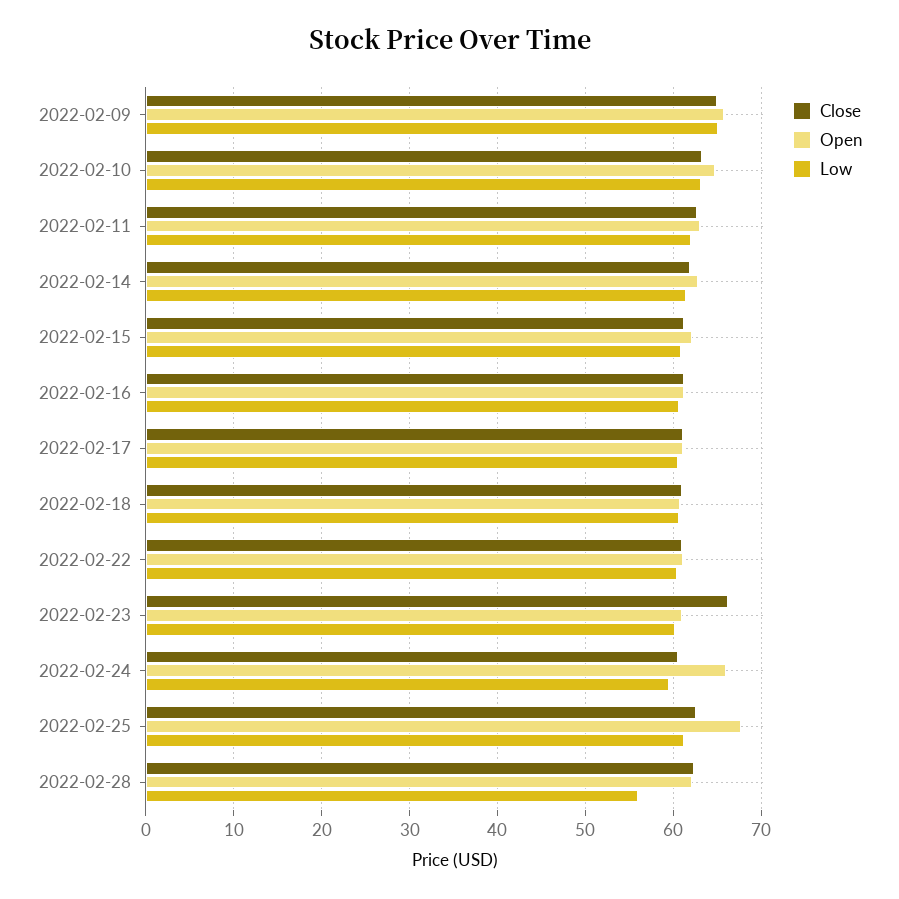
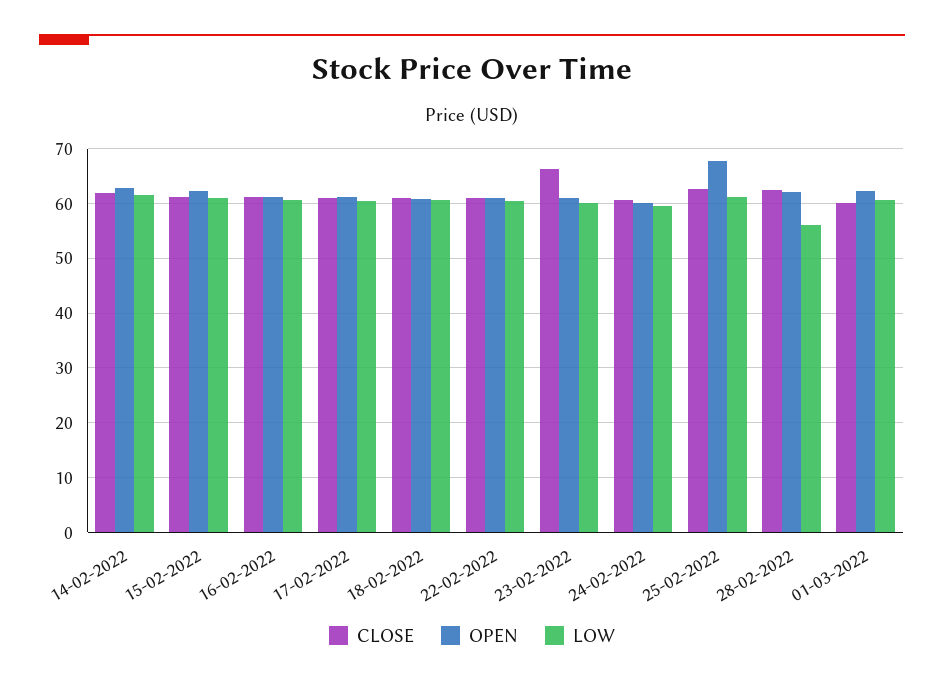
Close, 2022-02-09: 65 -> none
Open, 2022-02-09: 66 -> none
Low, 2022-02-09: 65 -> none
Close, 2022-02-10: 63 -> none
Open, 2022-02-10: 65 -> none
Low, 2022-02-10: 63 -> none
Close, 2022-02-11: 63 -> none
Open, 2022-02-11: 63 -> none
Low, 2022-02-11: 62 -> none
Open, 2022-02-24: 66 -> 60
Close, 01-03-2022: none -> 60
Open, 01-03-2022: none -> 62
Low, 01-03-2022: none -> 60

